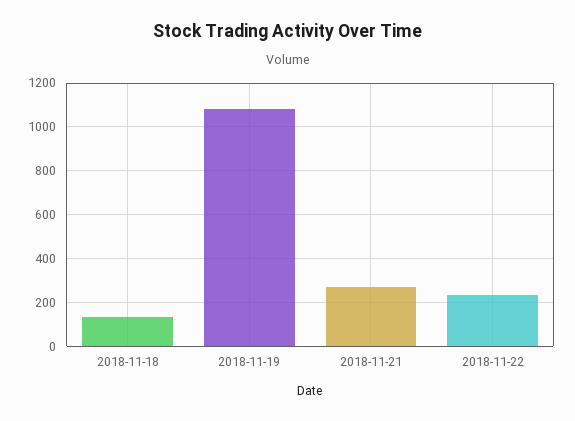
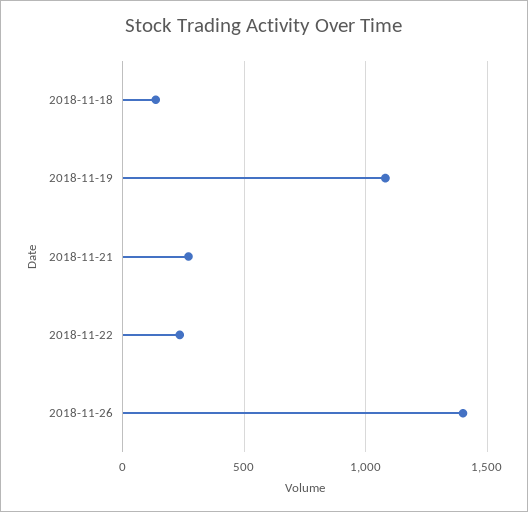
2018-11-26: none -> 1400

